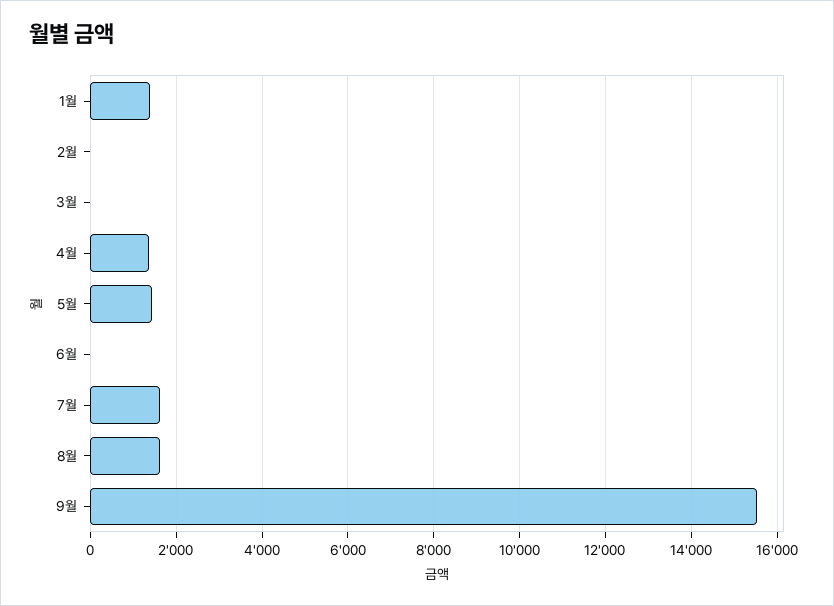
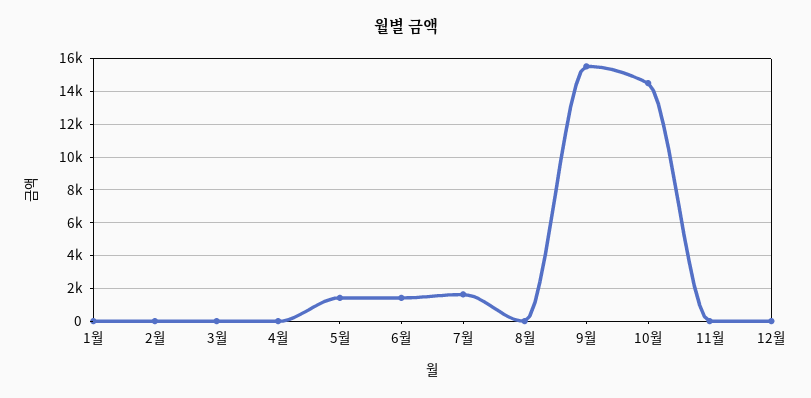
1월: 1400 -> 0
4월: 1400 -> 0
6월: 0 -> 1500
8월: 1600 -> 0
10월: none -> 14500
11월: none -> 0
12월: none -> 0

